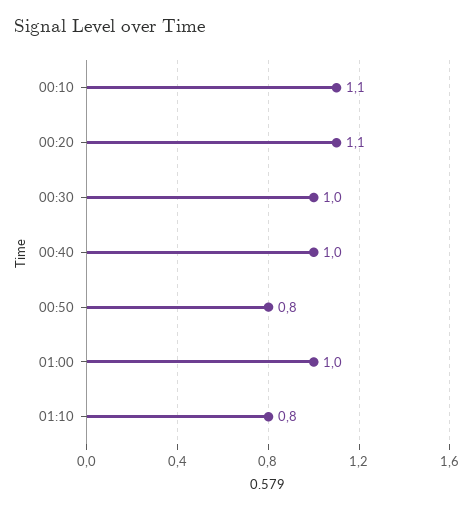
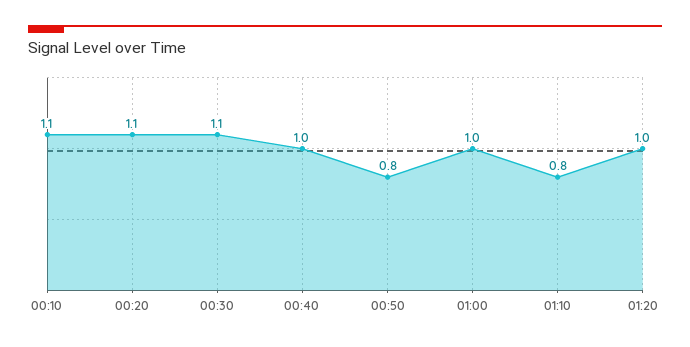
00:30: 1 -> 1.1
01:20: none -> 1

